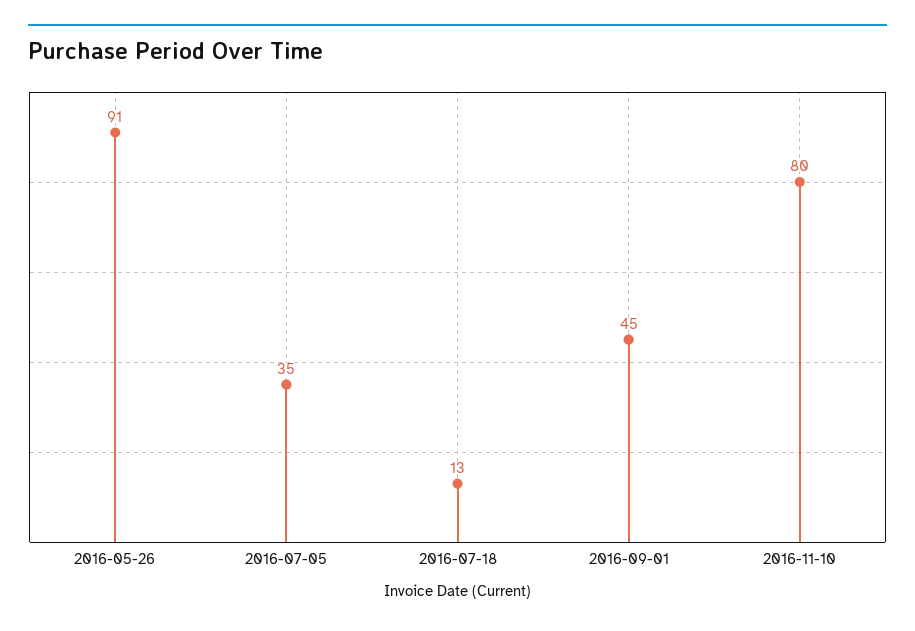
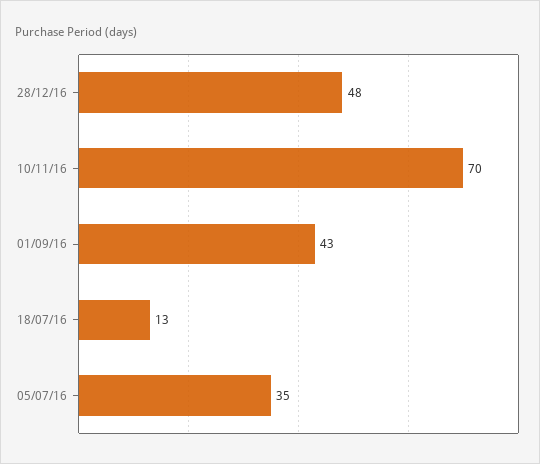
2016-05-26: 91 -> none
2016-09-01: 45 -> 43
2016-11-10: 80 -> 70
28/12/16: none -> 48

